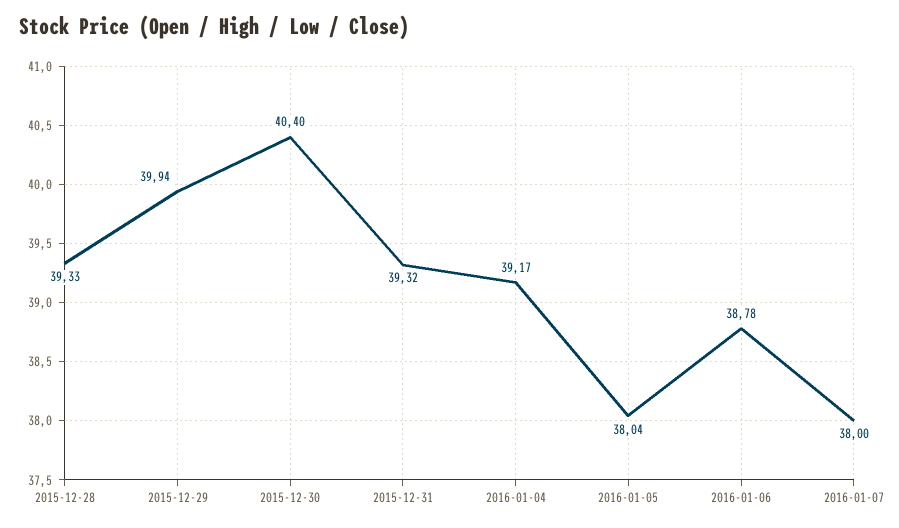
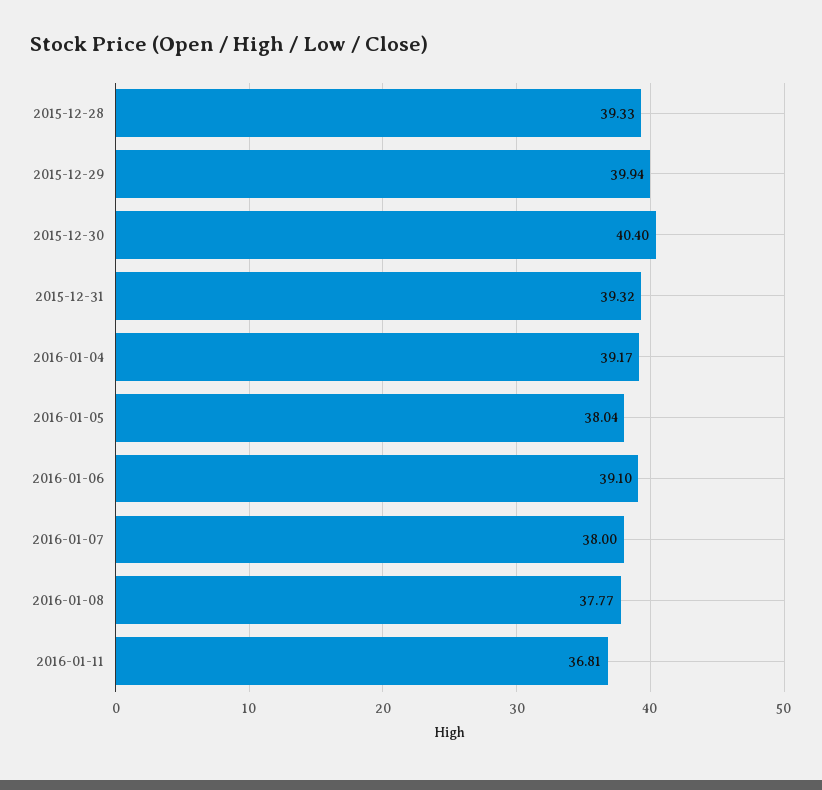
2016-01-06: 38.78 -> 39.1
2016-01-08: none -> 37.77
2016-01-11: none -> 36.81

